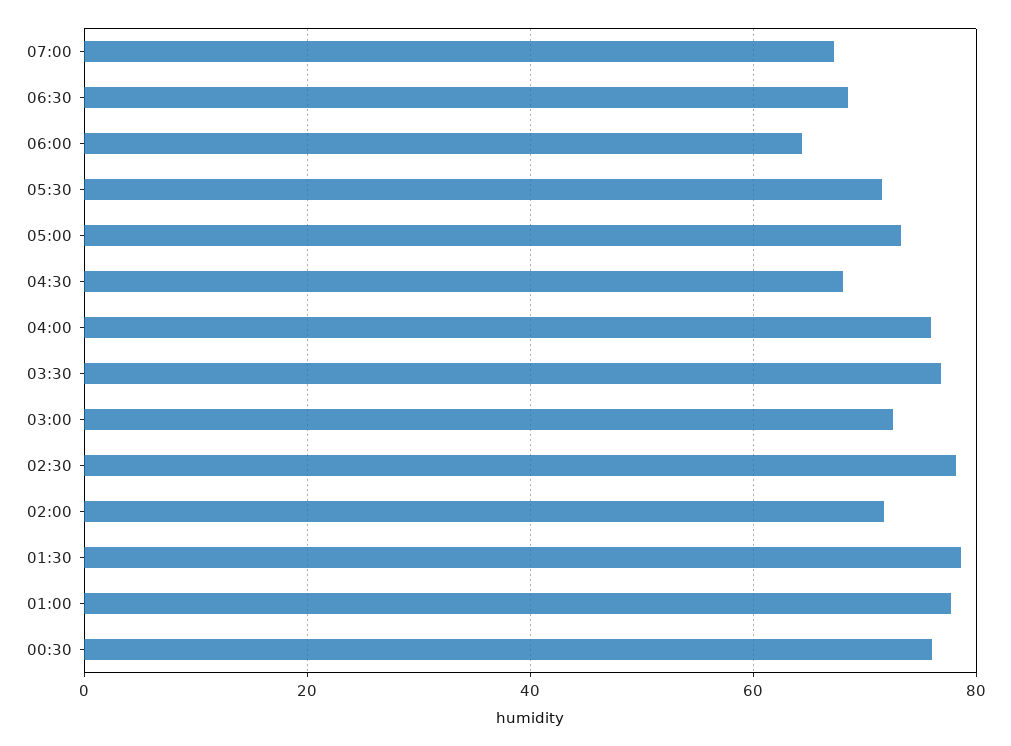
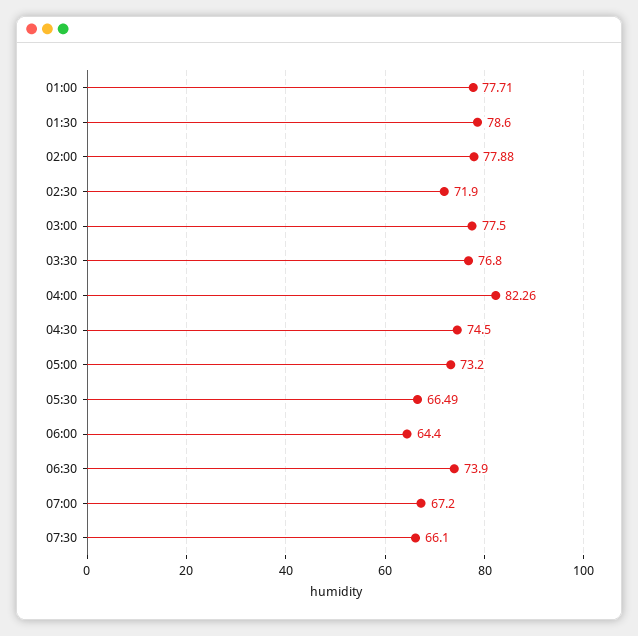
06:30: 68 -> 73.9
05:30: 72 -> 66.49
04:30: 68 -> 74.5
04:00: 76 -> 82.26
03:00: 72 -> 77.5
02:30: 78 -> 71.9
02:00: 72 -> 77.88
00:30: 76 -> none
07:30: none -> 66.1

